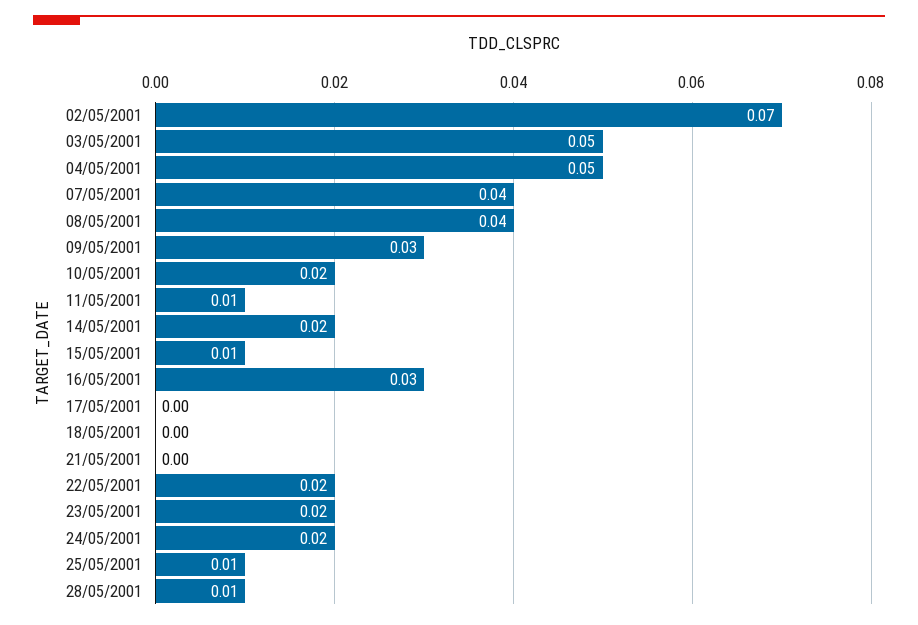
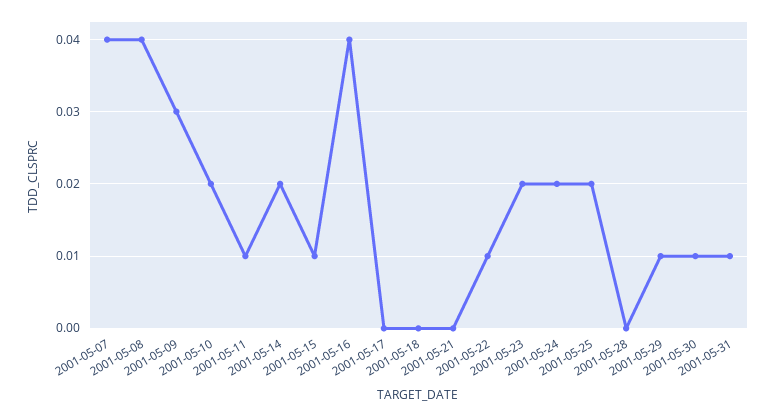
02/05/2001: 0.07 -> none
03/05/2001: 0.05 -> none
04/05/2001: 0.05 -> none
16/05/2001: 0.03 -> 0.04
22/05/2001: 0.02 -> 0.01
25/05/2001: 0.01 -> 0.02
28/05/2001: 0.01 -> 0
2001-05-29: none -> 0.01
2001-05-30: none -> 0.01
2001-05-31: none -> 0.01

